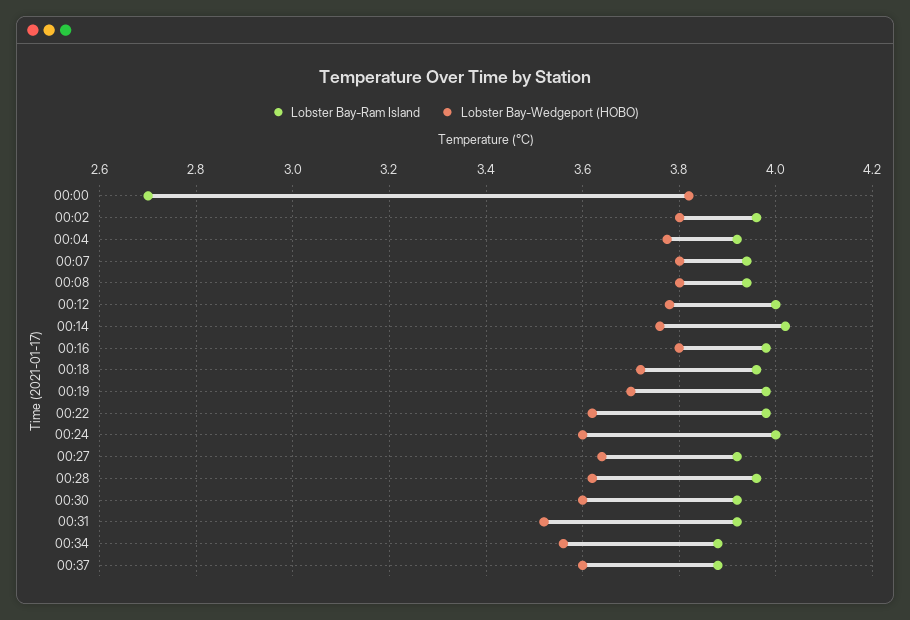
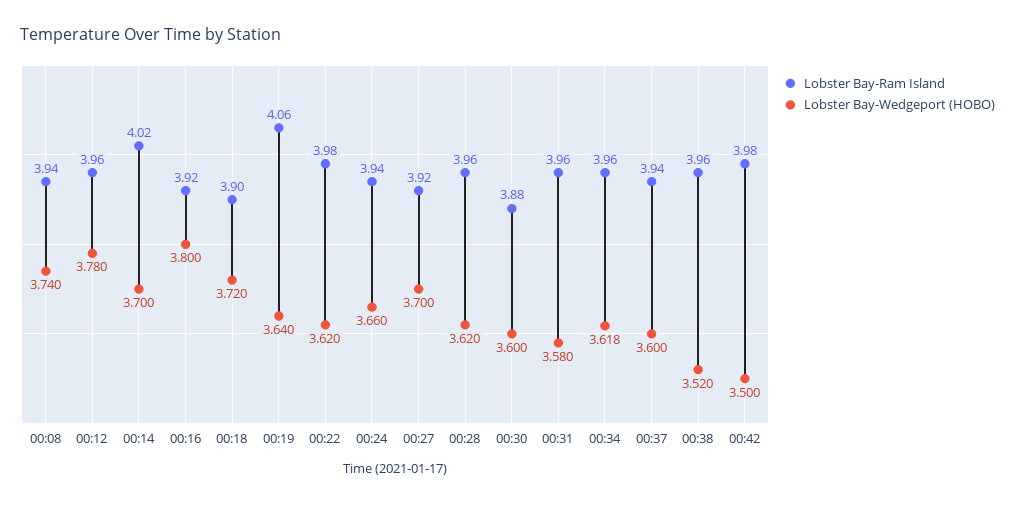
Lobster Bay-Ram Island, 00:00: 2.7 -> none
Lobster Bay-Wedgeport (HOBO), 00:00: 3.82 -> none
Lobster Bay-Ram Island, 00:02: 3.96 -> none
Lobster Bay-Wedgeport (HOBO), 00:02: 3.8 -> none
Lobster Bay-Ram Island, 00:04: 3.92 -> none
Lobster Bay-Wedgeport (HOBO), 00:04: 3.78 -> none
Lobster Bay-Ram Island, 00:07: 3.94 -> none
Lobster Bay-Wedgeport (HOBO), 00:07: 3.8 -> none
Lobster Bay-Wedgeport (HOBO), 00:08: 3.8 -> 3.74
Lobster Bay-Ram Island, 00:12: 4 -> 3.96
Lobster Bay-Wedgeport (HOBO), 00:14: 3.76 -> 3.7
Lobster Bay-Ram Island, 00:16: 3.98 -> 3.92
Lobster Bay-Ram Island, 00:18: 3.96 -> 3.9
Lobster Bay-Ram Island, 00:19: 3.98 -> 4.06
Lobster Bay-Wedgeport (HOBO), 00:19: 3.7 -> 3.64
Lobster Bay-Ram Island, 00:24: 4 -> 3.94
Lobster Bay-Wedgeport (HOBO), 00:24: 3.6 -> 3.66
Lobster Bay-Wedgeport (HOBO), 00:27: 3.64 -> 3.7
Lobster Bay-Ram Island, 00:30: 3.92 -> 3.88
Lobster Bay-Ram Island, 00:31: 3.92 -> 3.96
Lobster Bay-Wedgeport (HOBO), 00:31: 3.52 -> 3.58
Lobster Bay-Ram Island, 00:34: 3.88 -> 3.96
Lobster Bay-Wedgeport (HOBO), 00:34: 3.56 -> 3.618
Lobster Bay-Ram Island, 00:37: 3.88 -> 3.94
Lobster Bay-Ram Island, 00:38: none -> 3.96
Lobster Bay-Wedgeport (HOBO), 00:38: none -> 3.52
Lobster Bay-Ram Island, 00:42: none -> 3.98
Lobster Bay-Wedgeport (HOBO), 00:42: none -> 3.5

